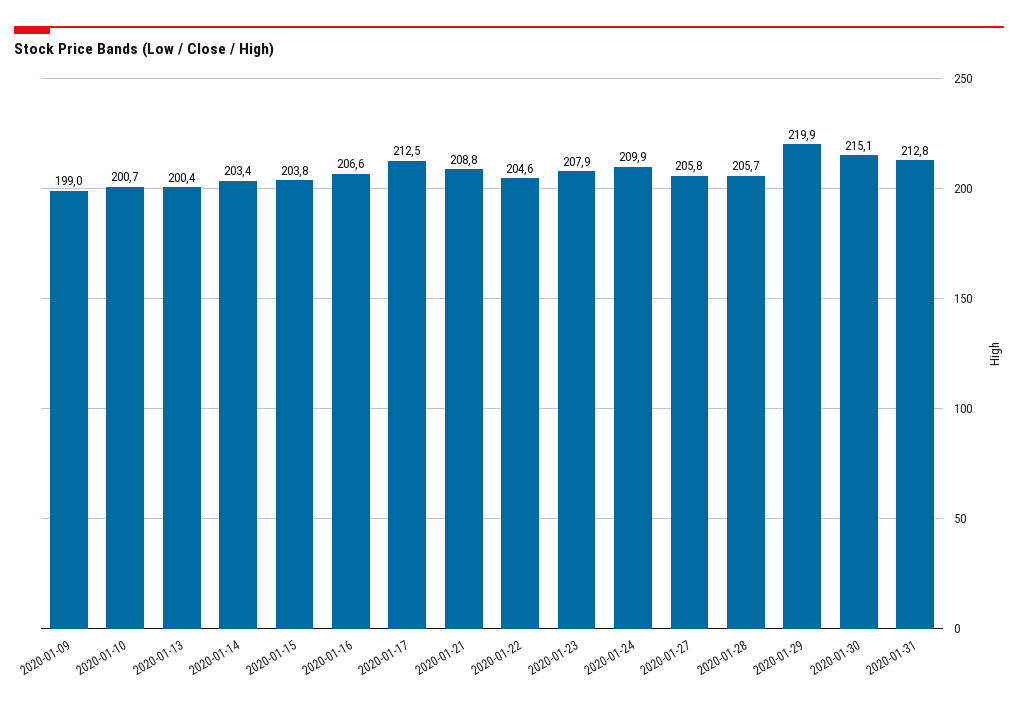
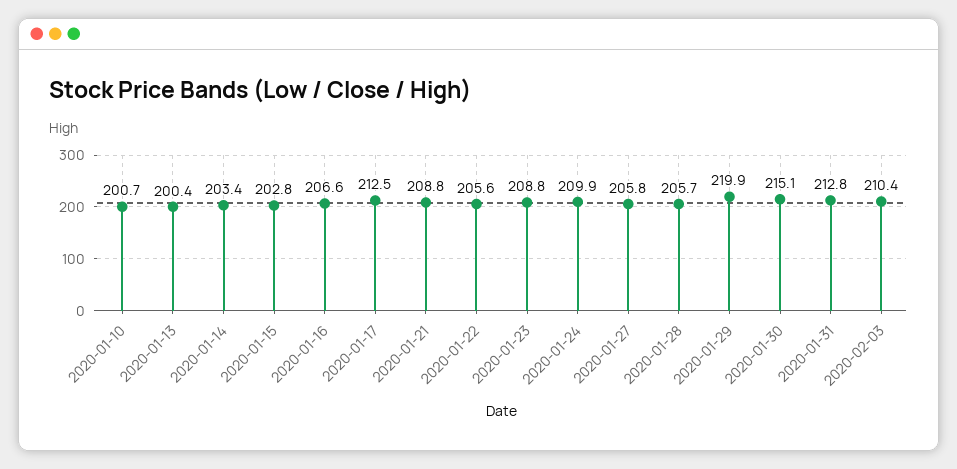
2020-01-09: 199 -> none
2020-01-15: 203.8 -> 202.8
2020-01-22: 204.6 -> 205.6
2020-01-23: 207.9 -> 208.8
2020-02-03: none -> 210.4

